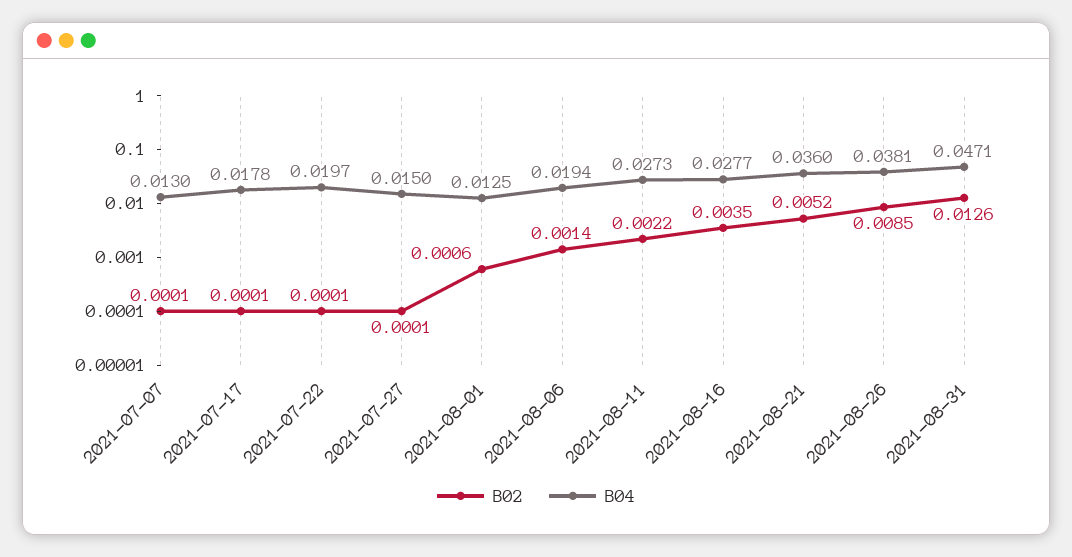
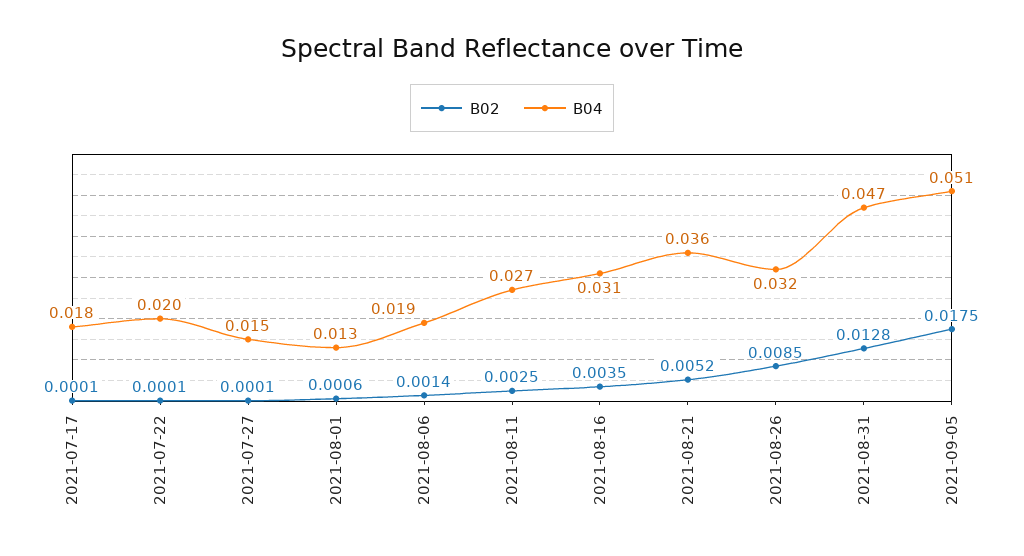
B02, 2021-07-07: 0.0001 -> none
B04, 2021-07-07: 0.013 -> none
B02, 2021-08-11: 0.0022 -> 0.0025
B04, 2021-08-16: 0.0277 -> 0.031
B04, 2021-08-26: 0.0381 -> 0.032
B02, 2021-08-31: 0.0126 -> 0.0128
B02, 2021-09-05: none -> 0.0175
B04, 2021-09-05: none -> 0.051

